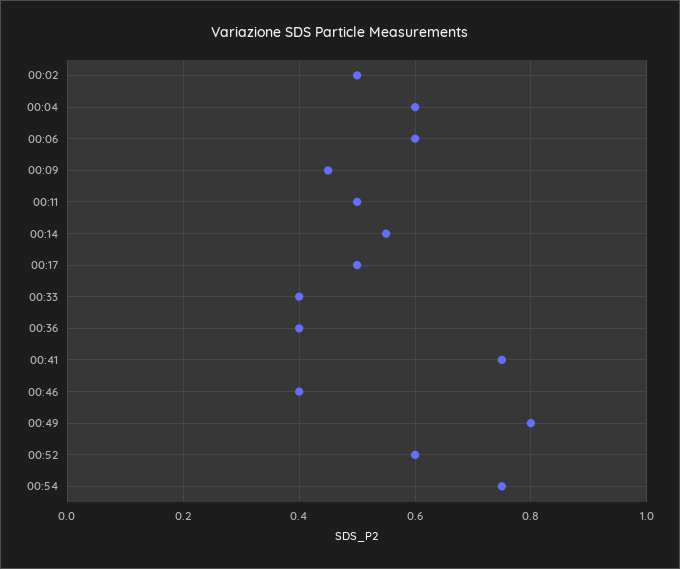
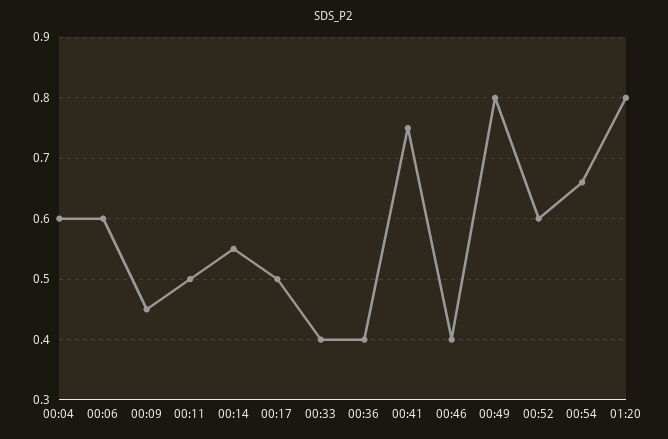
00:02: 0.5 -> none
00:54: 0.75 -> 0.66
01:20: none -> 0.8

